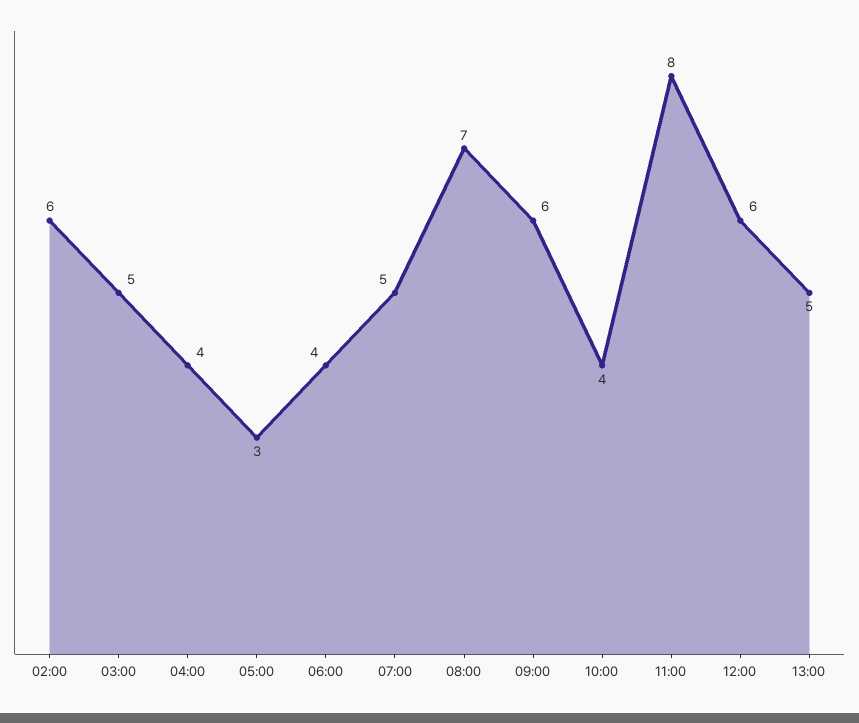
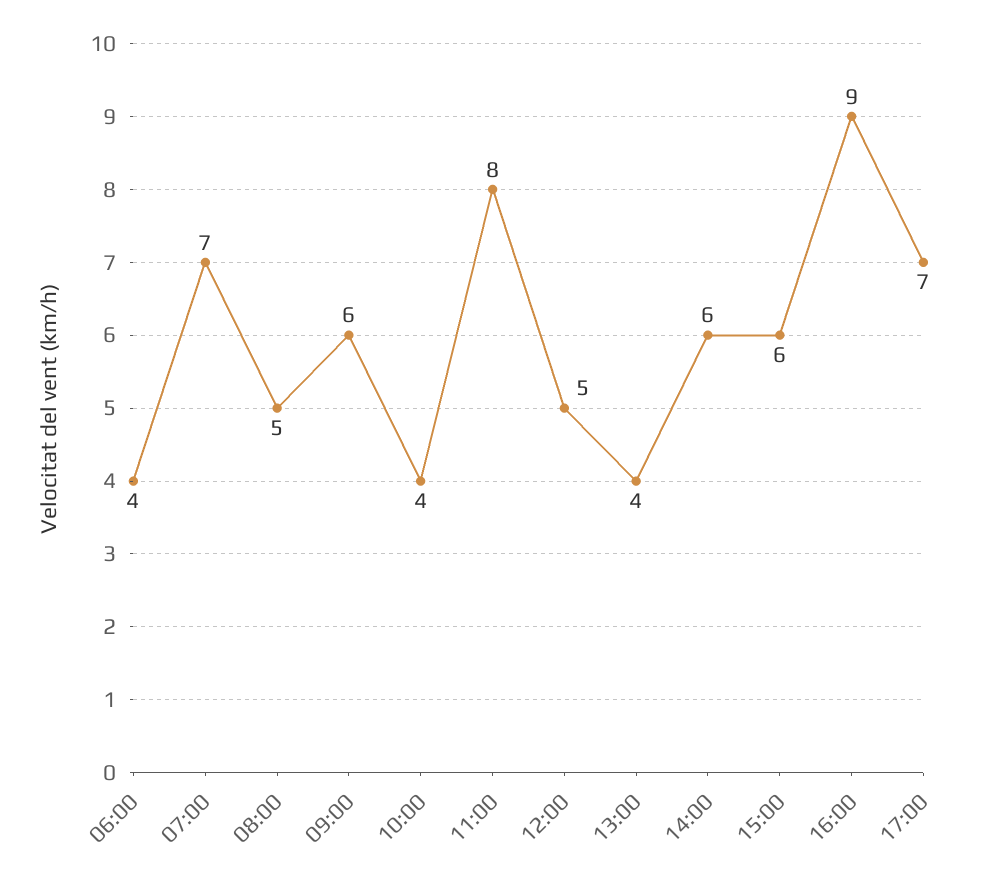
02:00: 6 -> none
03:00: 5 -> none
04:00: 4 -> none
05:00: 3 -> none
07:00: 5 -> 7
08:00: 7 -> 5
12:00: 6 -> 5
13:00: 5 -> 4
14:00: none -> 6
15:00: none -> 6
16:00: none -> 9
17:00: none -> 7

